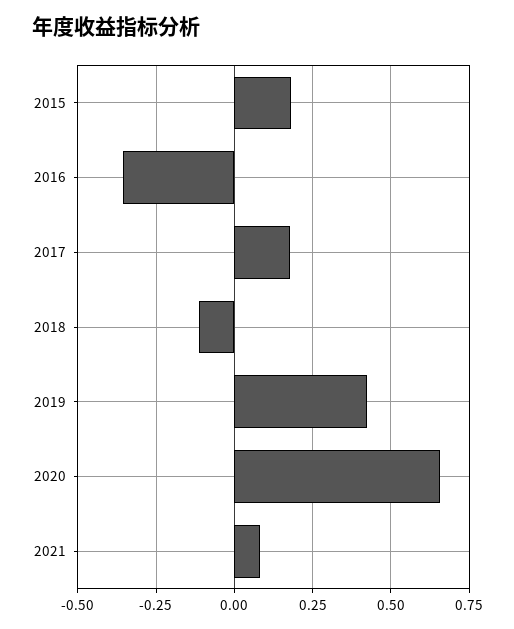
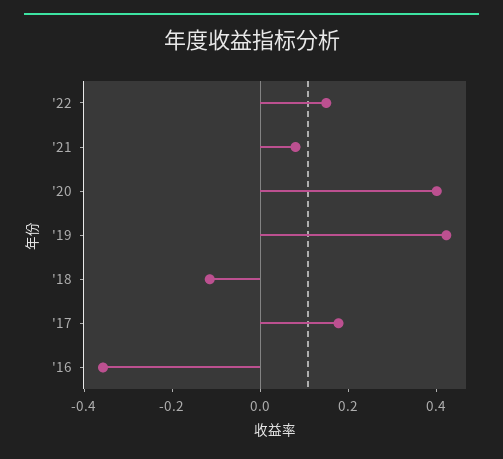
2015: 0.175 -> none
2020: 0.65 -> 0.4
'22: none -> 0.15

